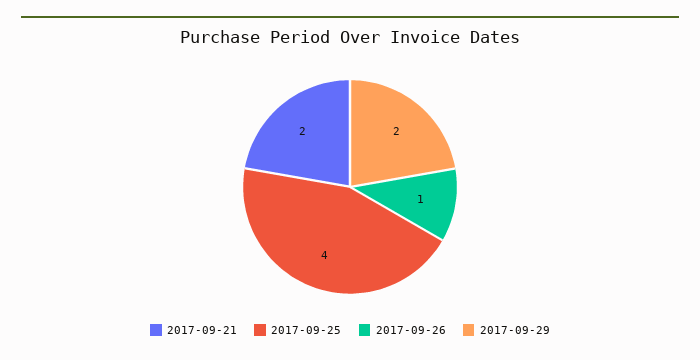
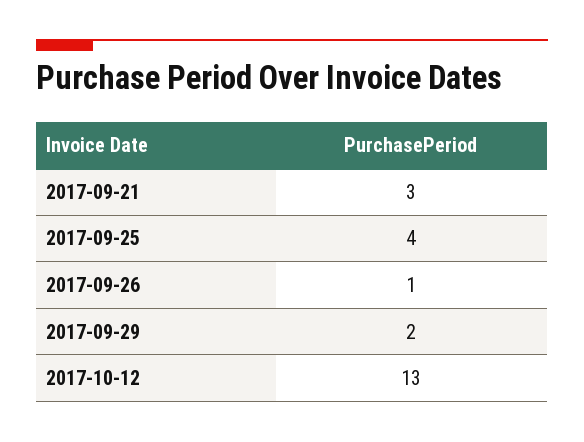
2017-09-21: 2 -> 3
2017-10-12: none -> 13

